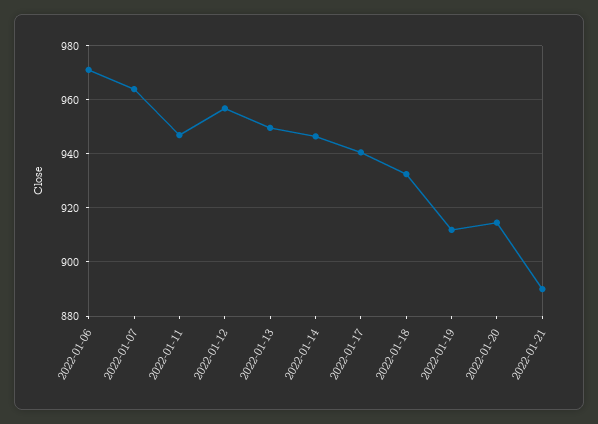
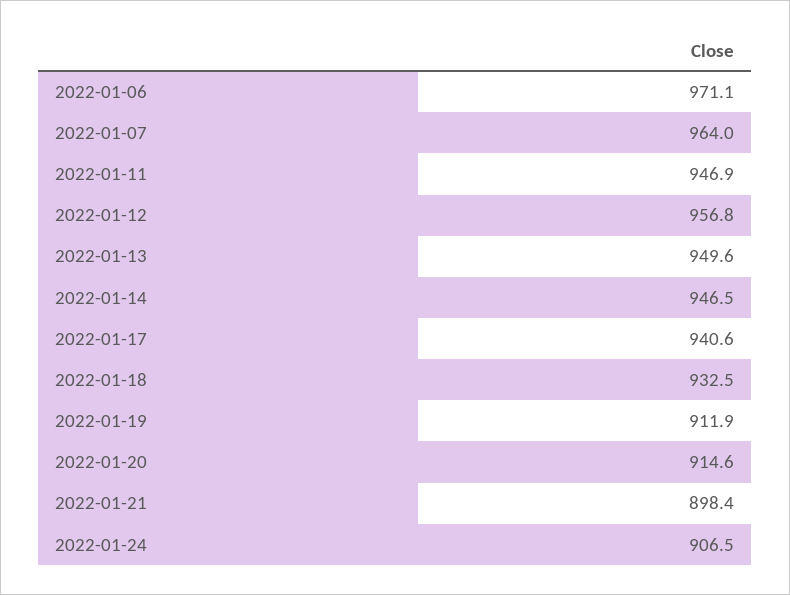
2022-01-21: 890 -> 898.4
2022-01-24: none -> 906.5

